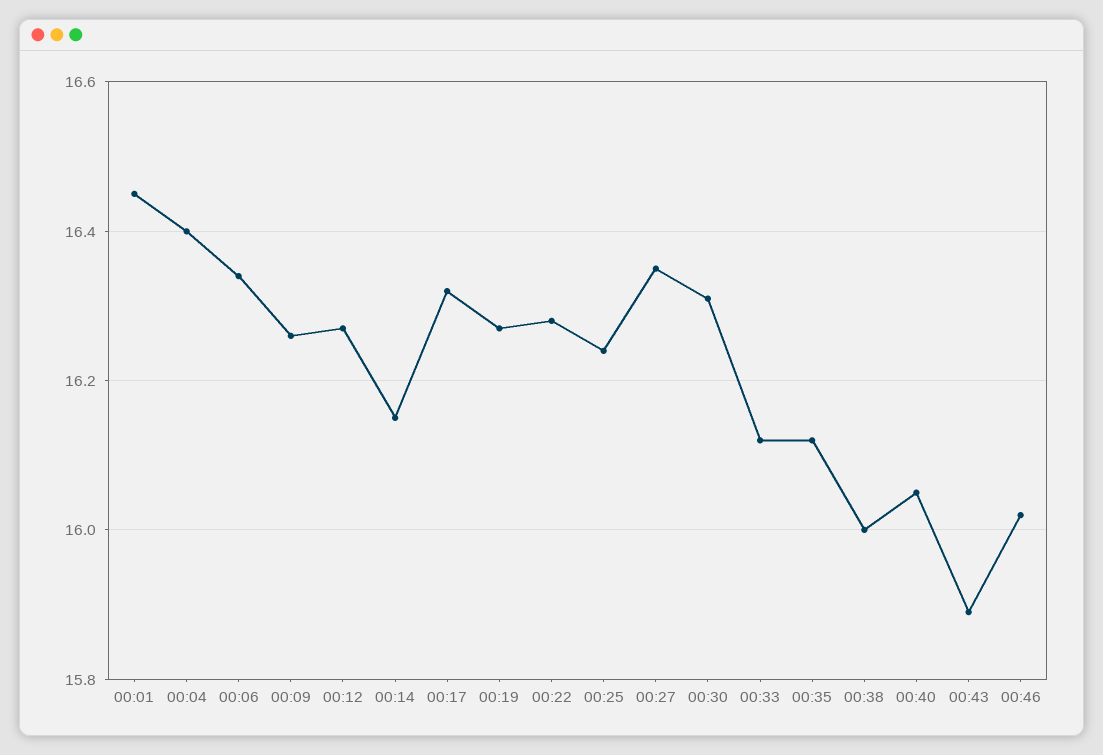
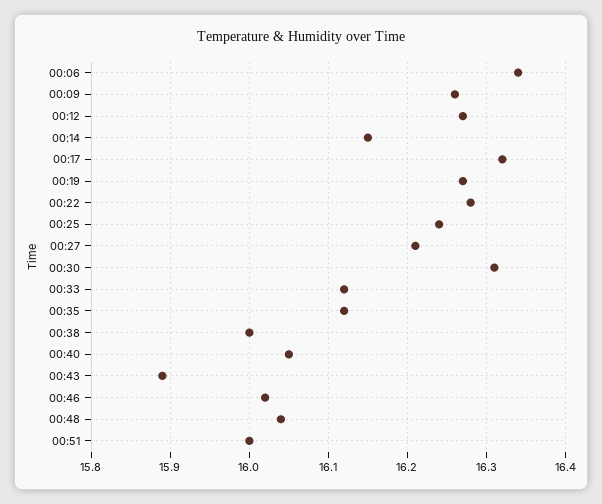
00:01: 16.45 -> none
00:04: 16.4 -> none
00:27: 16.35 -> 16.21
00:48: none -> 16.04
00:51: none -> 16

